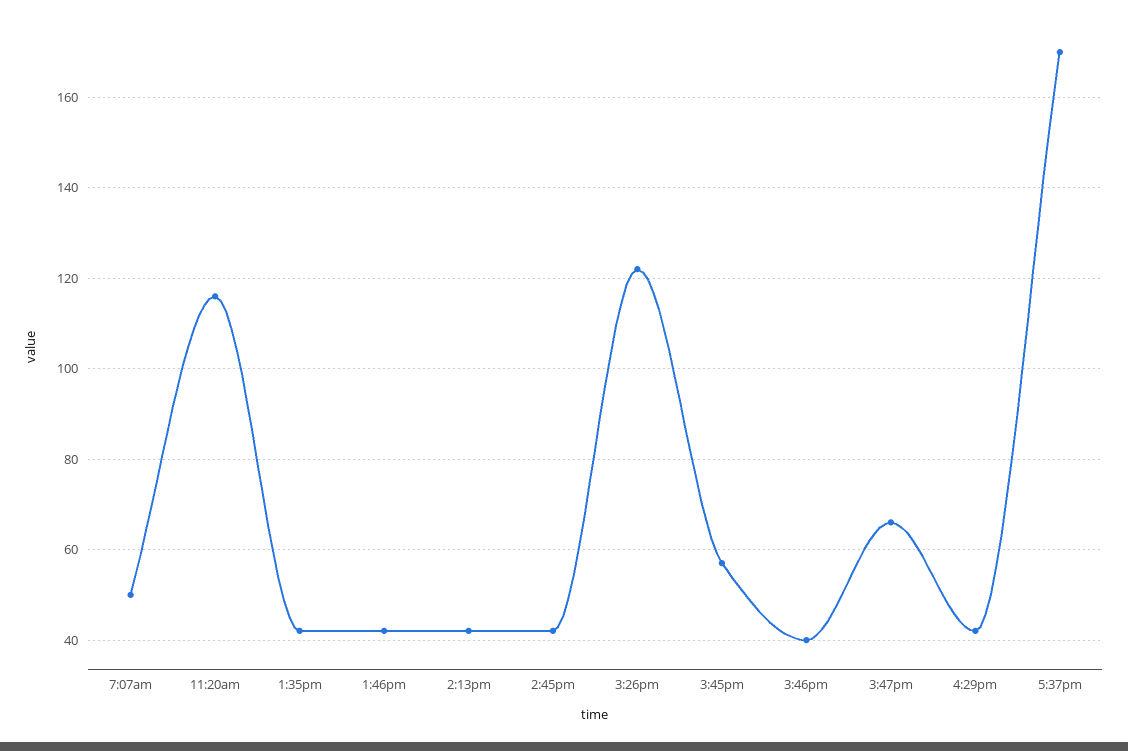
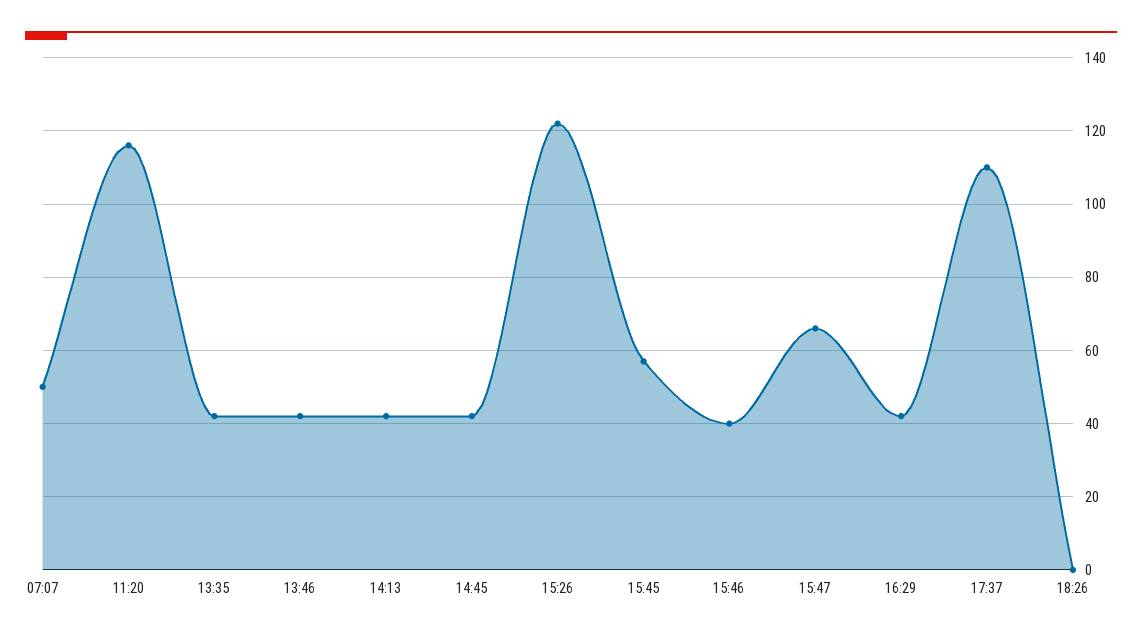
5:37pm: 170 -> 110
18:26: none -> 0

